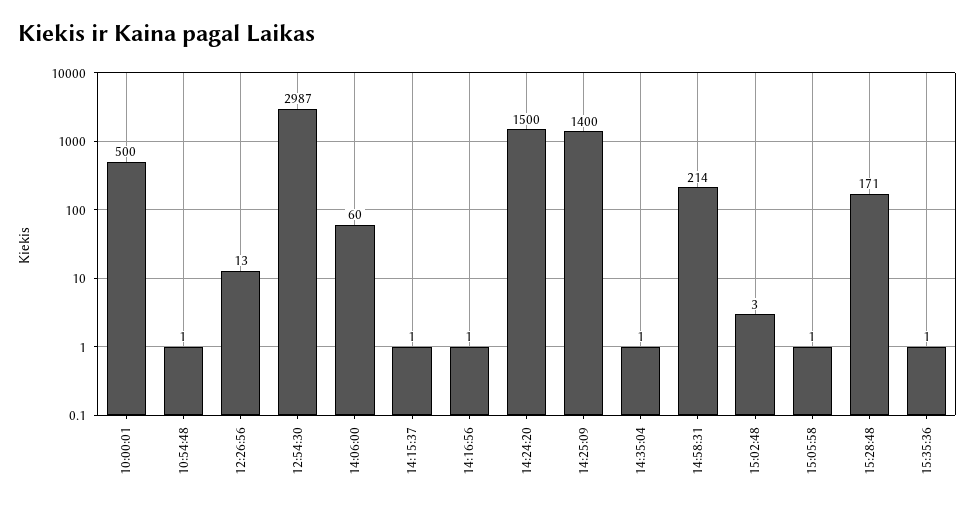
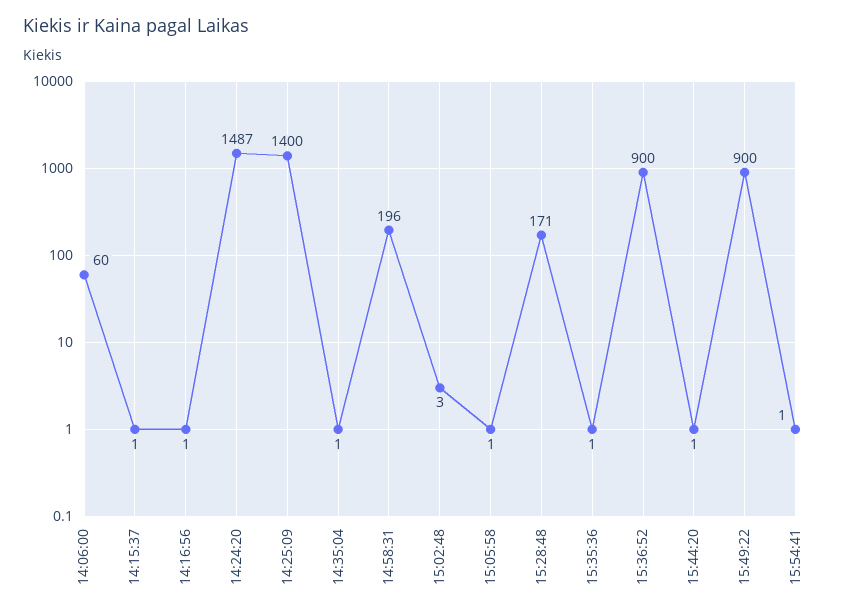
10:00:01: 500 -> none
10:54:48: 1 -> none
12:26:56: 13 -> none
12:54:30: 2987 -> none
14:24:20: 1500 -> 1487
14:58:31: 214 -> 196
15:36:52: none -> 900
15:44:20: none -> 1
15:49:22: none -> 900
15:54:41: none -> 1

